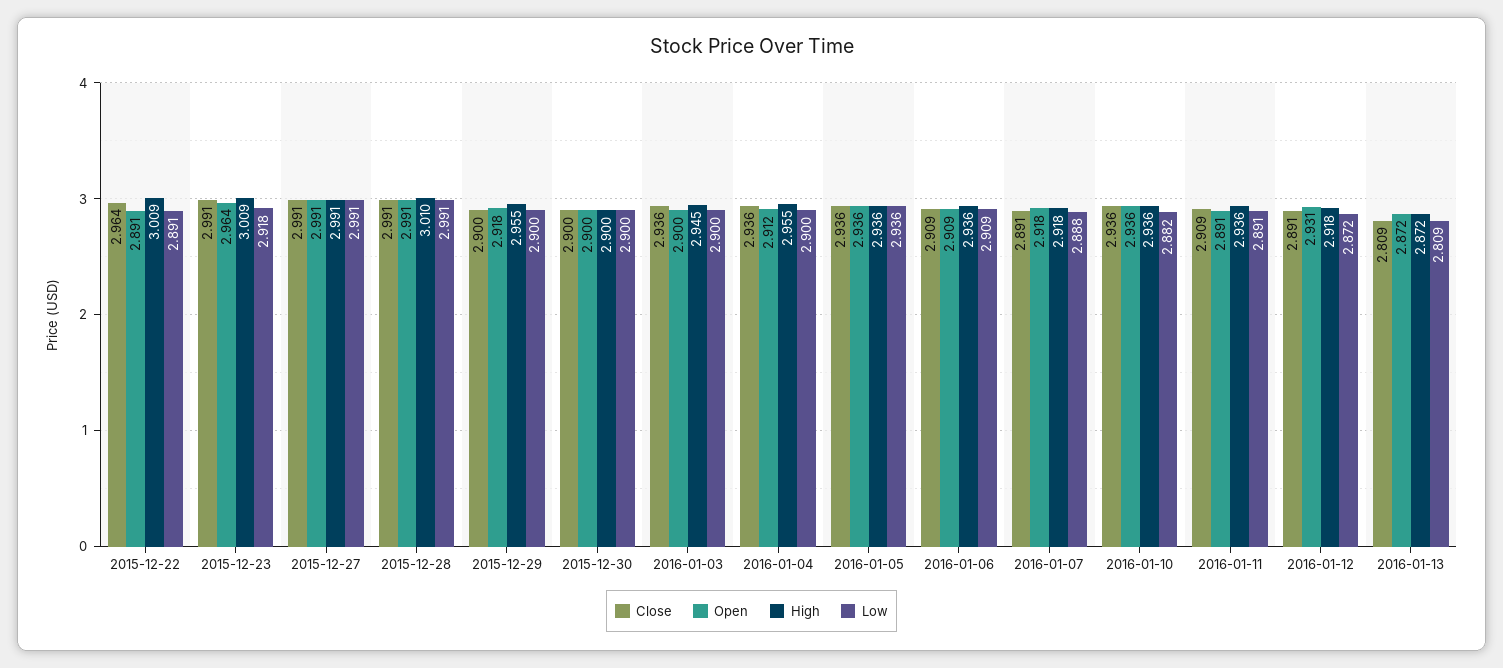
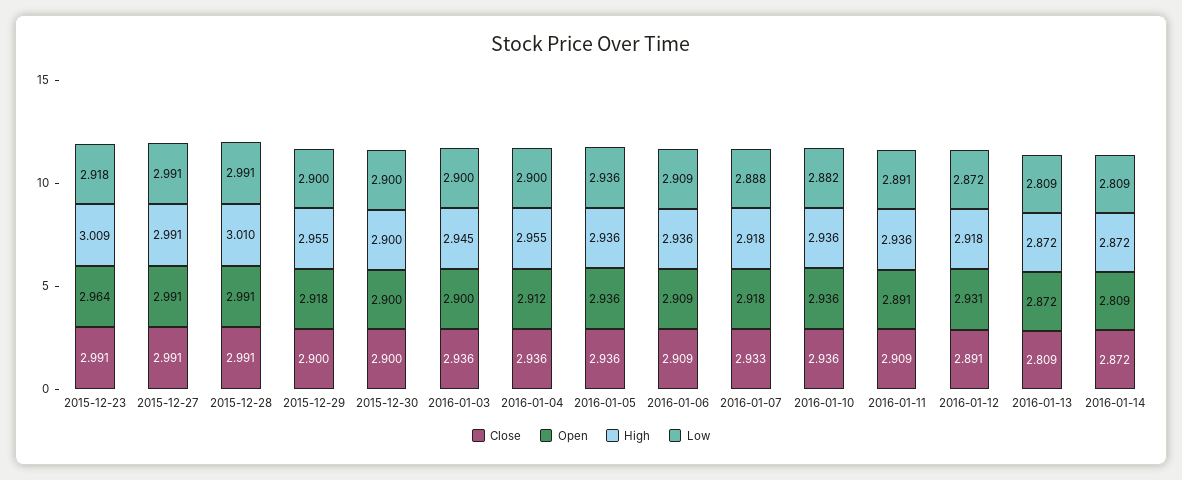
Close, 2015-12-22: 2.964 -> none
Open, 2015-12-22: 2.891 -> none
High, 2015-12-22: 3.009 -> none
Low, 2015-12-22: 2.891 -> none
Close, 2016-01-07: 2.891 -> 2.933
Close, 2016-01-14: none -> 2.872
Open, 2016-01-14: none -> 2.809
High, 2016-01-14: none -> 2.872
Low, 2016-01-14: none -> 2.809

